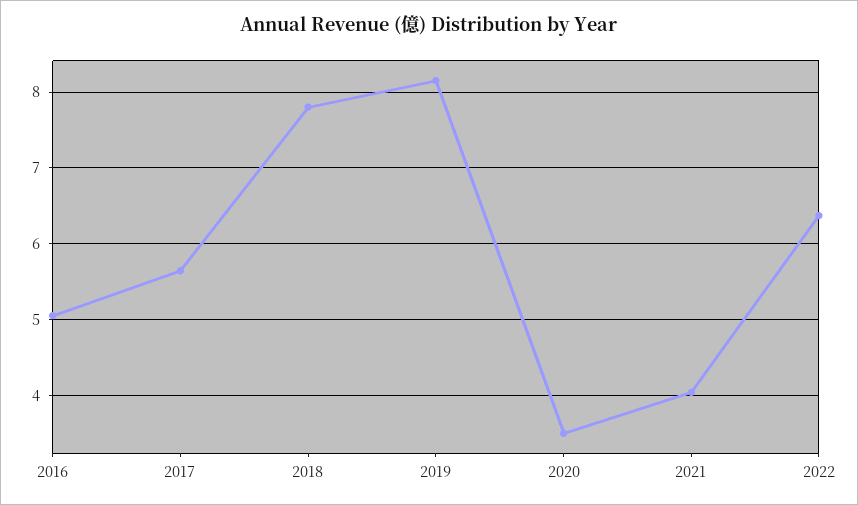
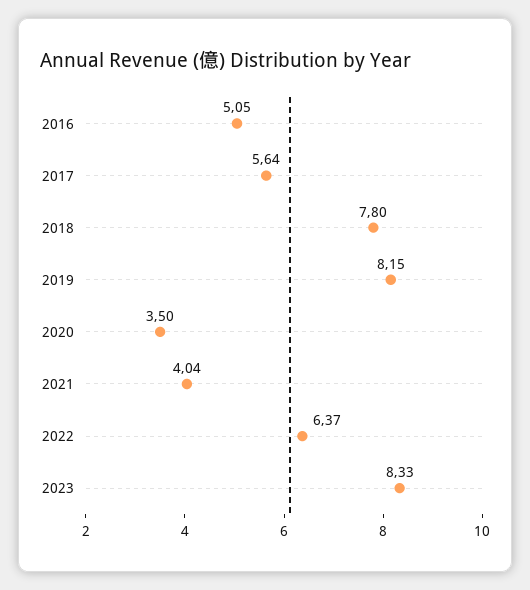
2023: none -> 8.33

